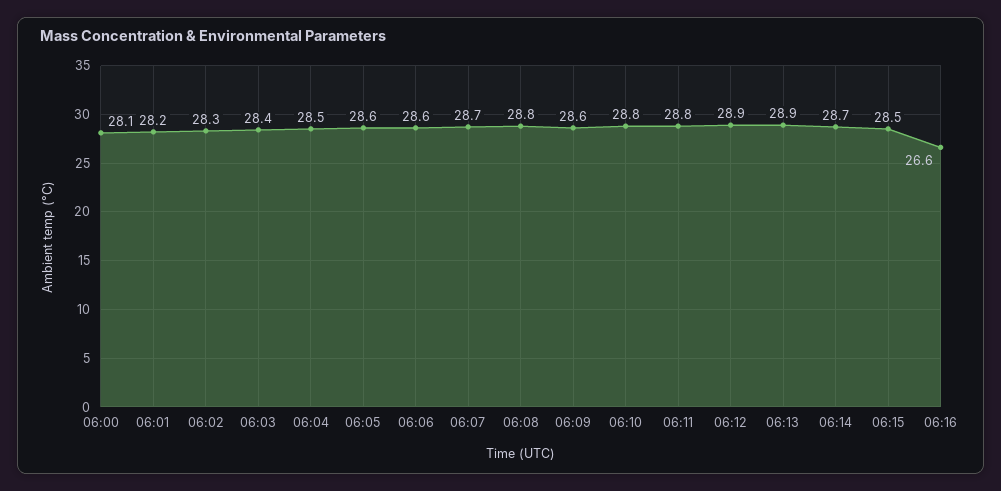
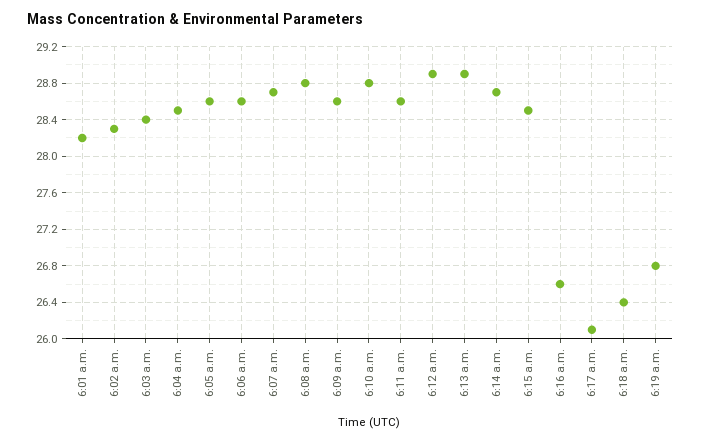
06:00: 28.1 -> none
06:11: 28.8 -> 28.6
6:17 a.m.: none -> 26.1
6:18 a.m.: none -> 26.4
6:19 a.m.: none -> 26.8

